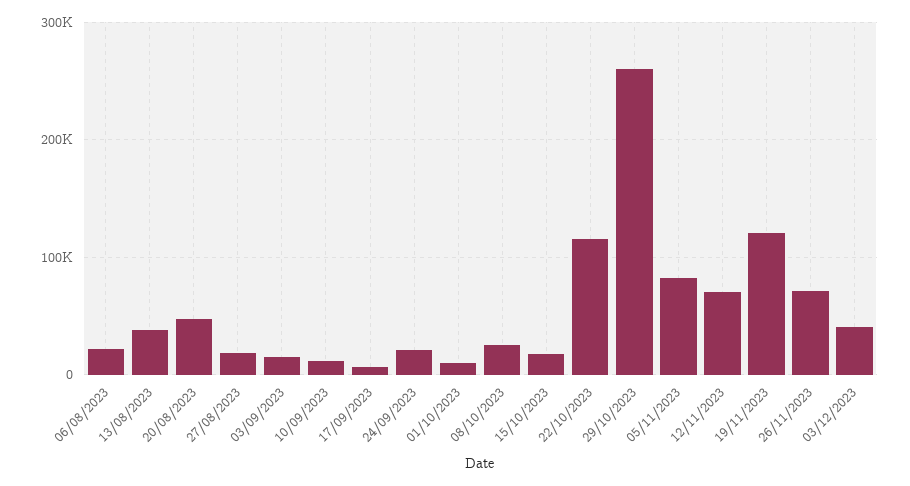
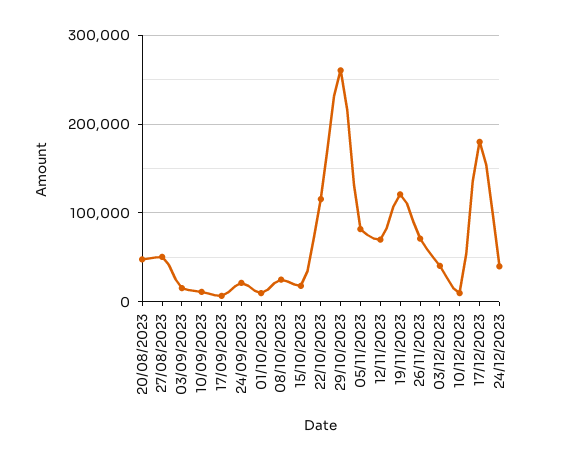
06/08/2023: 20000 -> none
13/08/2023: 40000 -> none
27/08/2023: 20000 -> 50000
10/12/2023: none -> 10000
17/12/2023: none -> 180000
24/12/2023: none -> 40000

